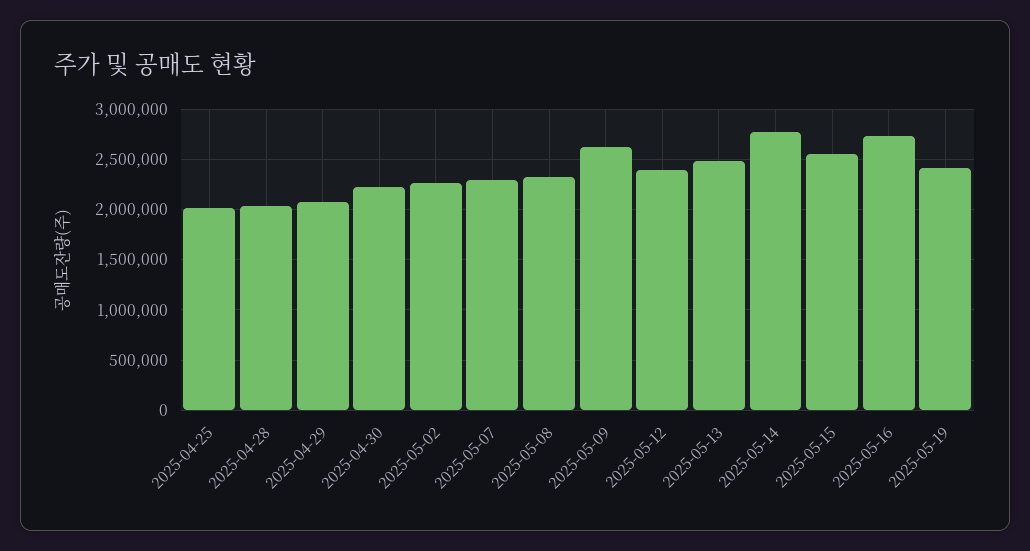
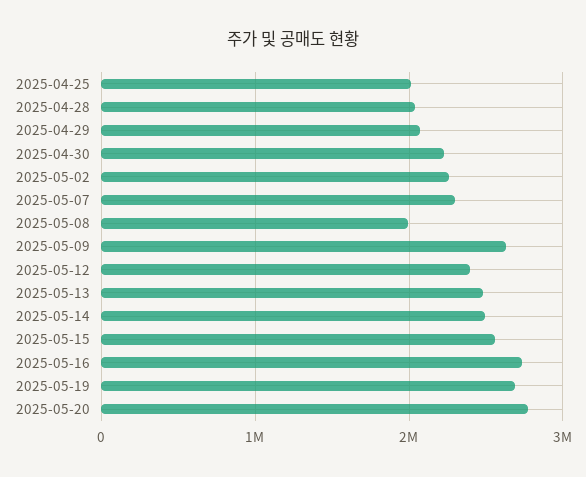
2025-05-08: 2300000 -> 2000000
2025-05-14: 2800000 -> 2500000
2025-05-19: 2400000 -> 2700000
2025-05-20: none -> 2800000

